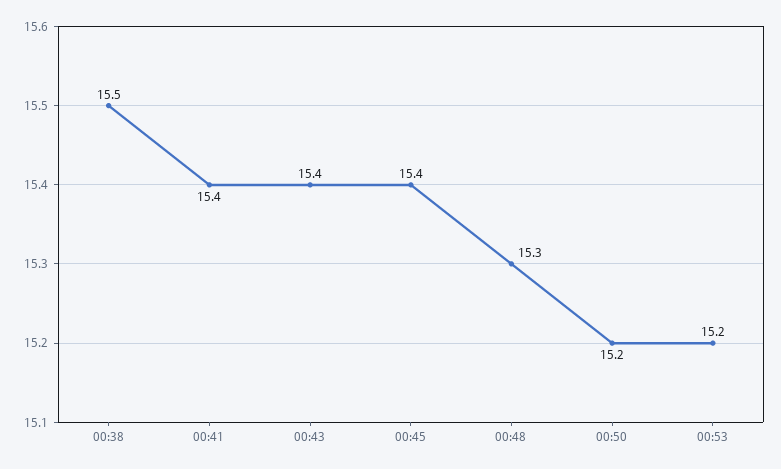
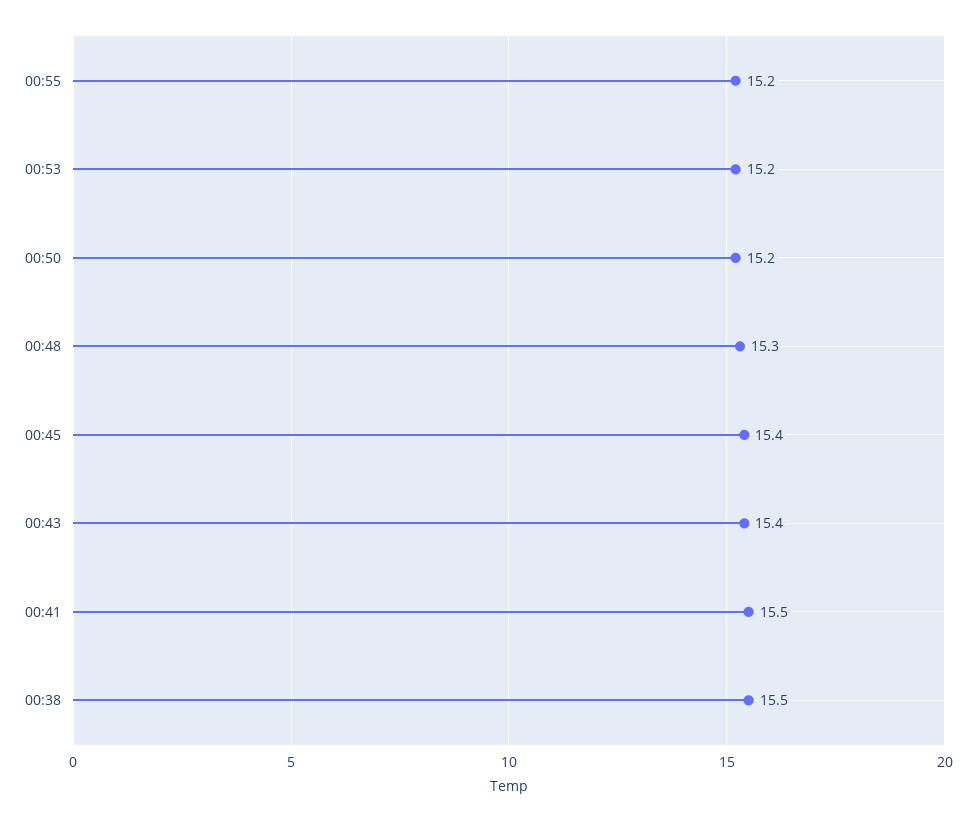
00:41: 15.4 -> 15.5
00:55: none -> 15.2

